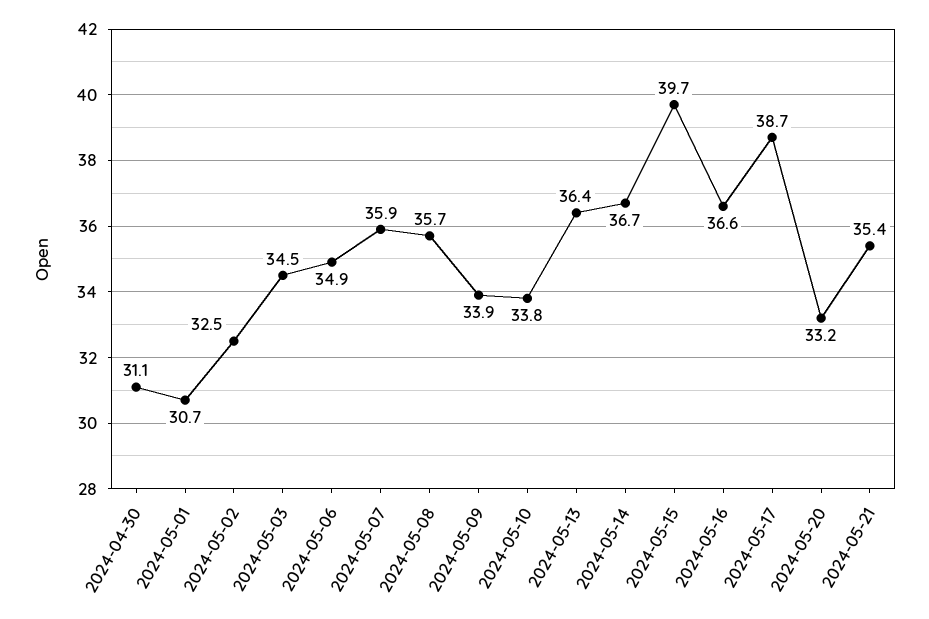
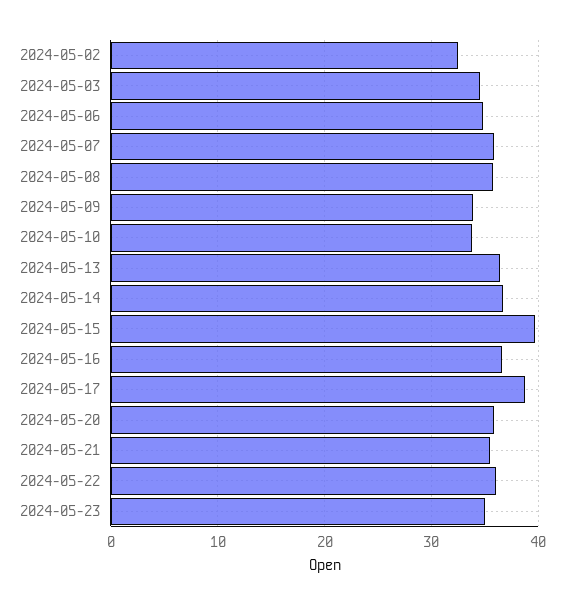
2024-04-30: 31.1 -> none
2024-05-01: 30.7 -> none
2024-05-20: 33.2 -> 36
2024-05-22: none -> 36
2024-05-23: none -> 35

